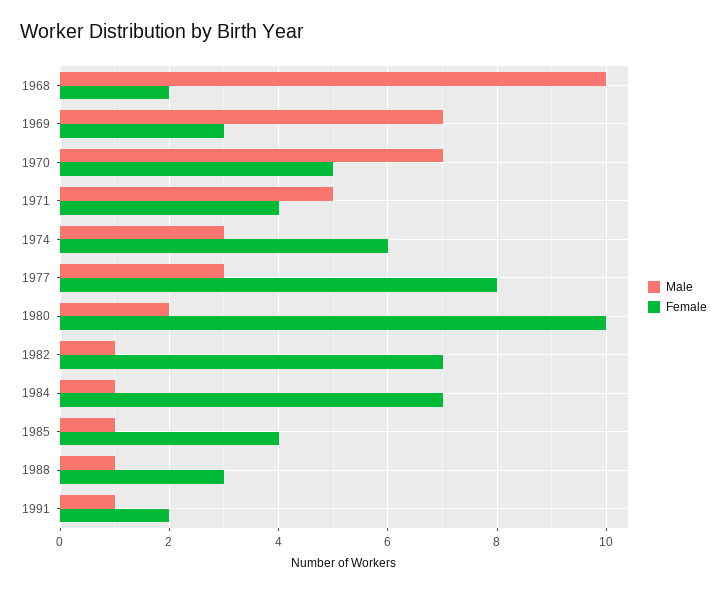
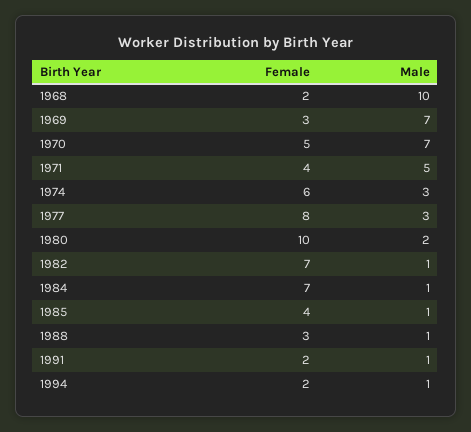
Female, 1994: none -> 2
Male, 1994: none -> 1

